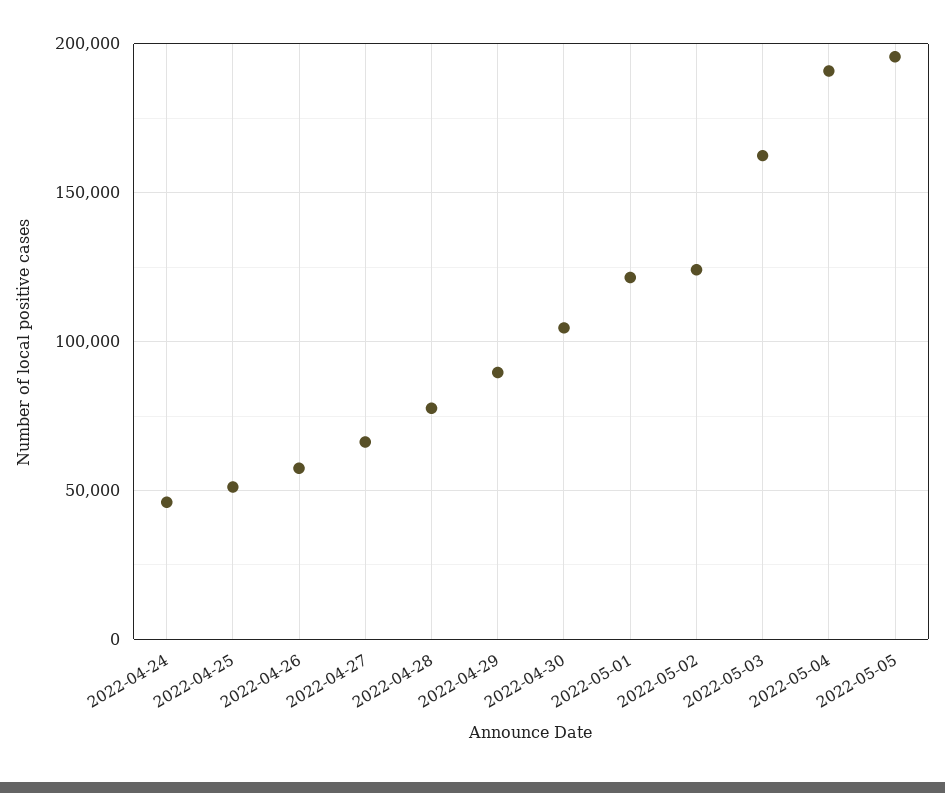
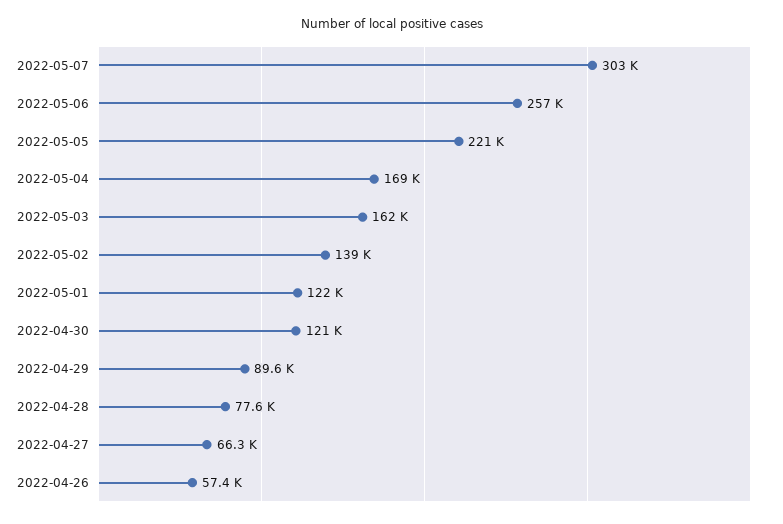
2022-04-24: 45000 -> none
2022-04-25: 50000 -> none
2022-04-30: 105000 -> 121000
2022-05-02: 125000 -> 139000
2022-05-04: 190000 -> 169000
2022-05-05: 195000 -> 221000
2022-05-07: none -> 303000
2022-05-06: none -> 257000

